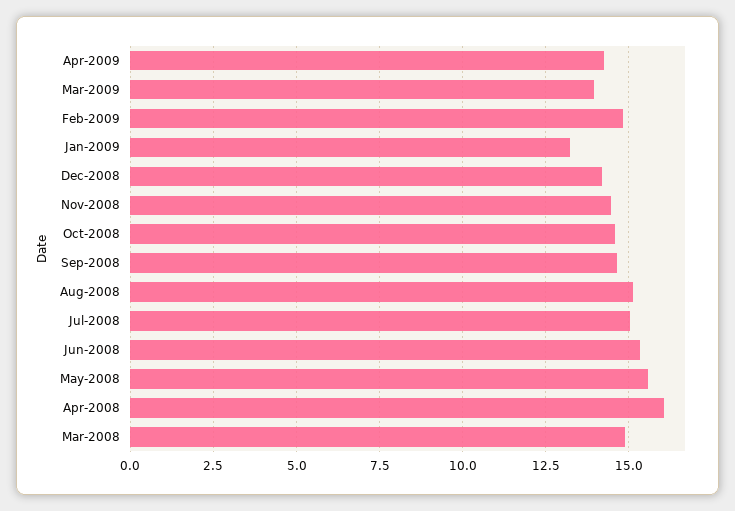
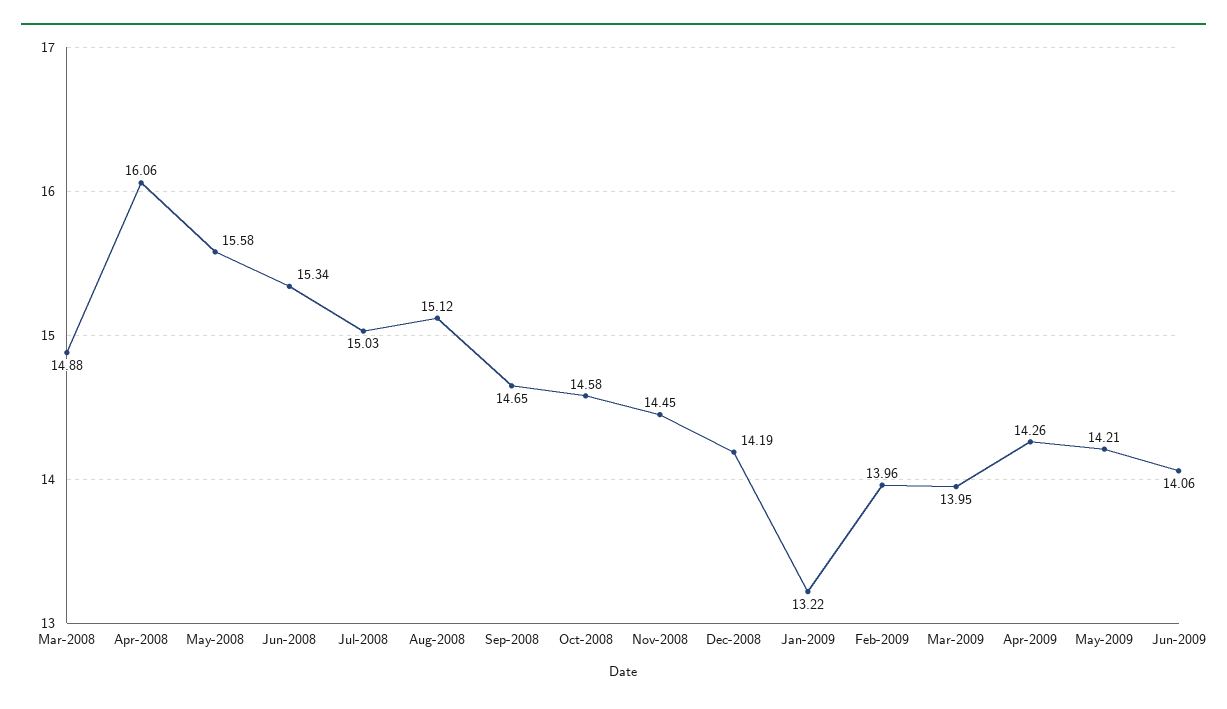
Feb-2009: 14.75 -> 13.96
May-2009: none -> 14.21
Jun-2009: none -> 14.06

